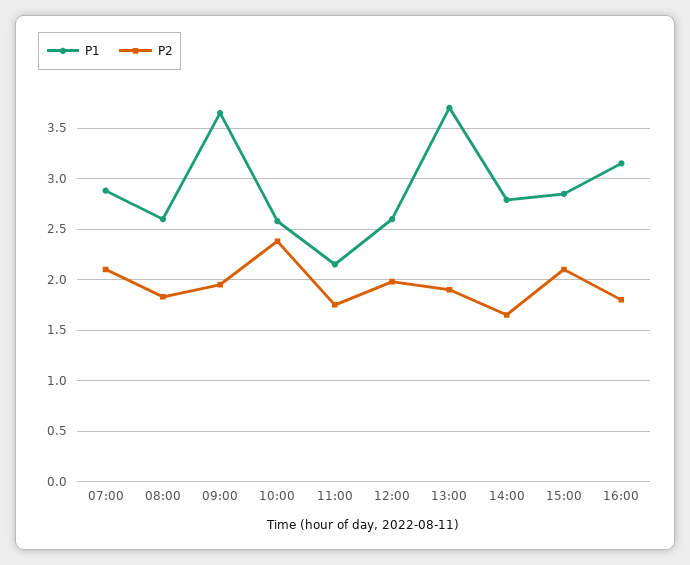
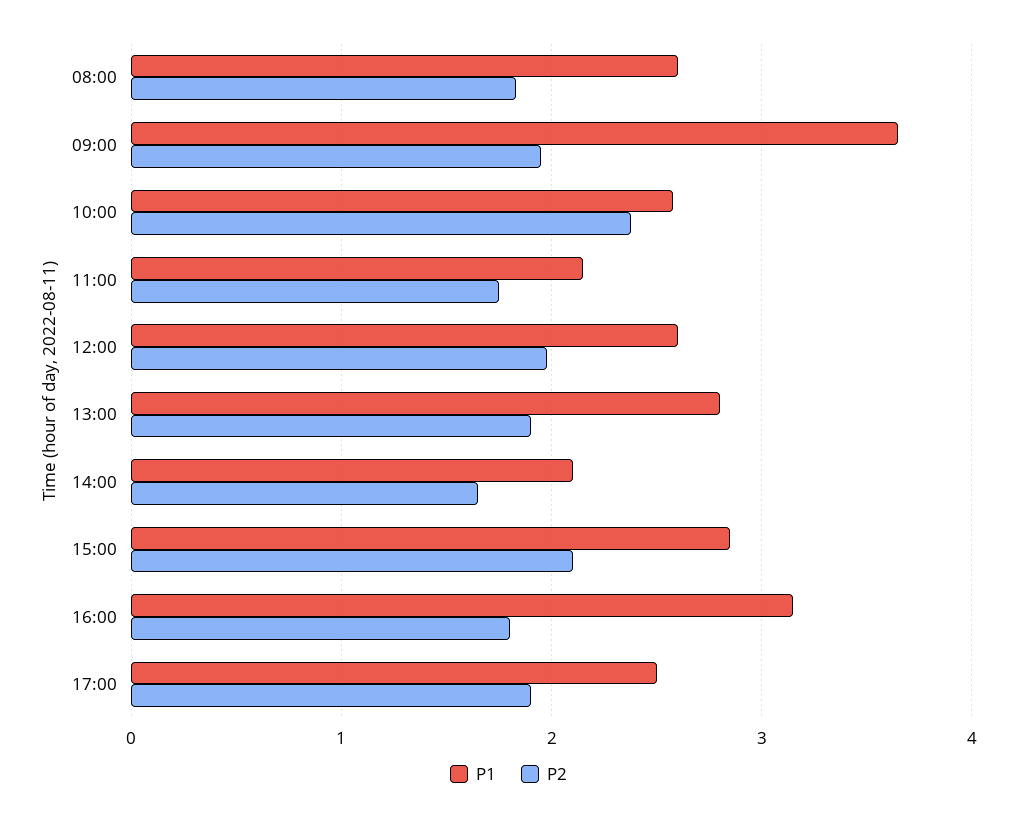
P1, 07:00: 2.9 -> none
P2, 07:00: 2.1 -> none
P1, 13:00: 3.7 -> 2.8
P1, 14:00: 2.8 -> 2.1
P1, 17:00: none -> 2.5
P2, 17:00: none -> 1.9

